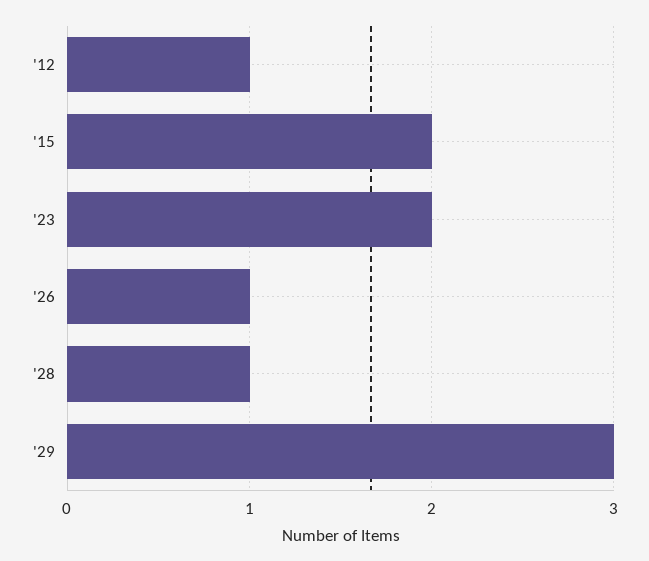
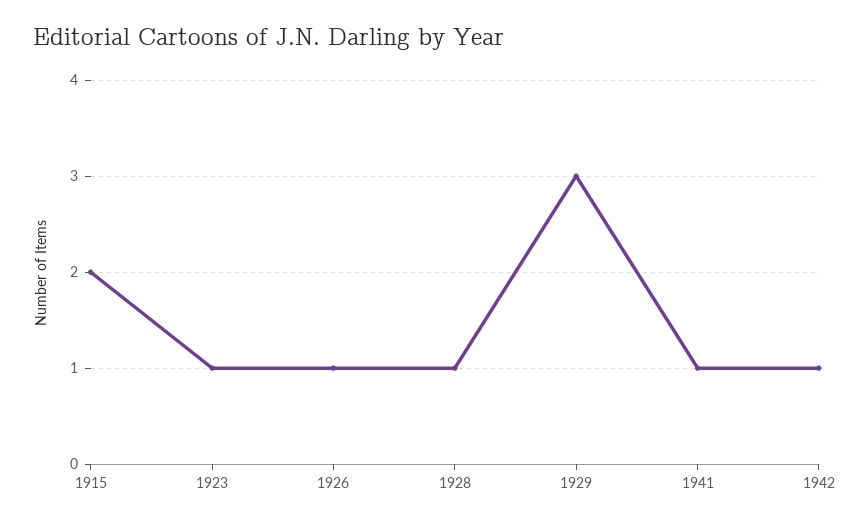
'12: 1 -> none
'23: 2 -> 1
1941: none -> 1
1942: none -> 1

